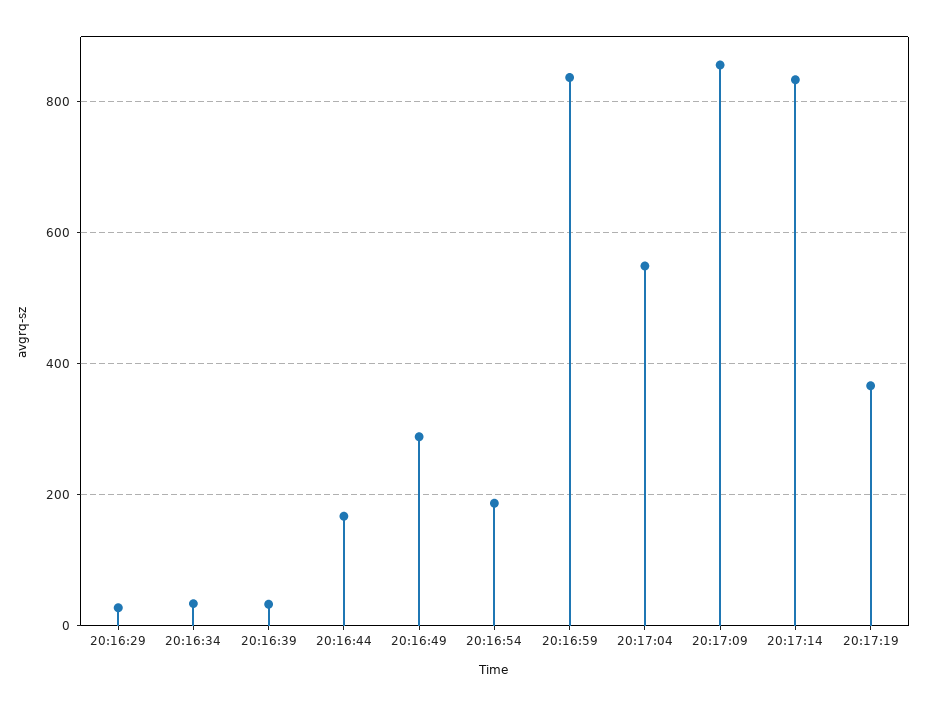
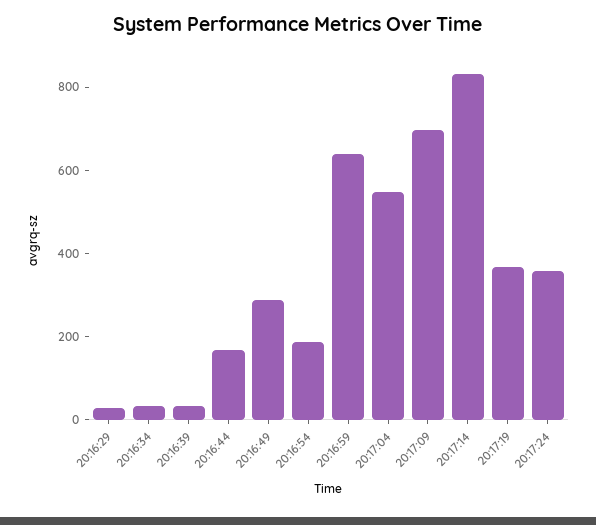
20:16:59: 840 -> 650
20:17:09: 860 -> 700
20:17:24: none -> 350

